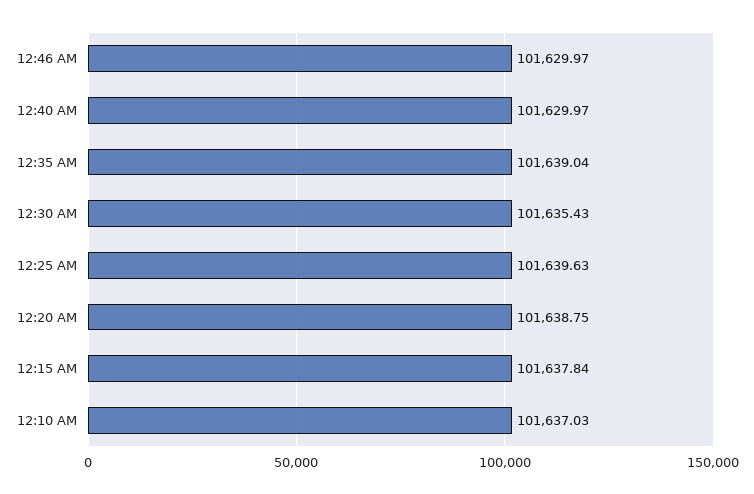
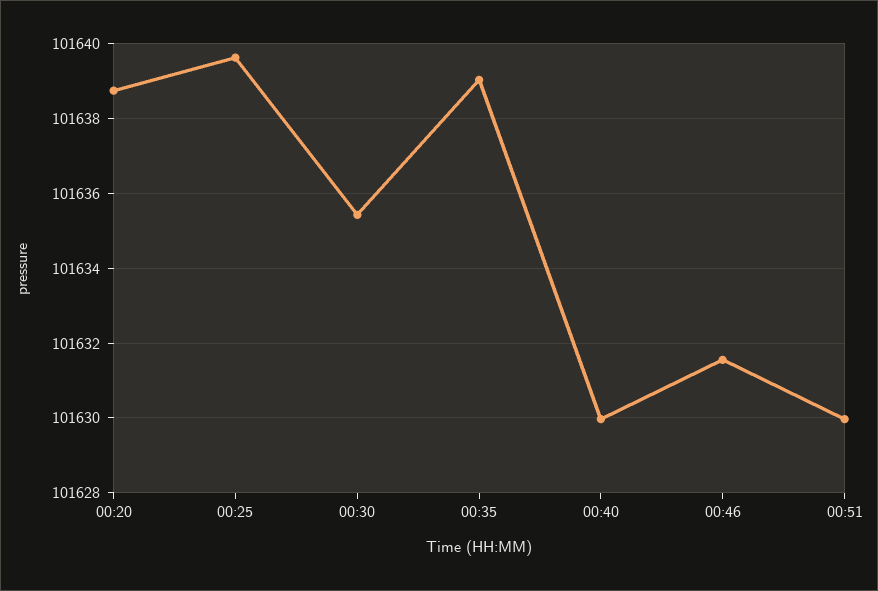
12:46 AM: 101629.97 -> 101631.6
12:15 AM: 101637.84 -> none
12:10 AM: 101637.03 -> none
00:51: none -> 101630

